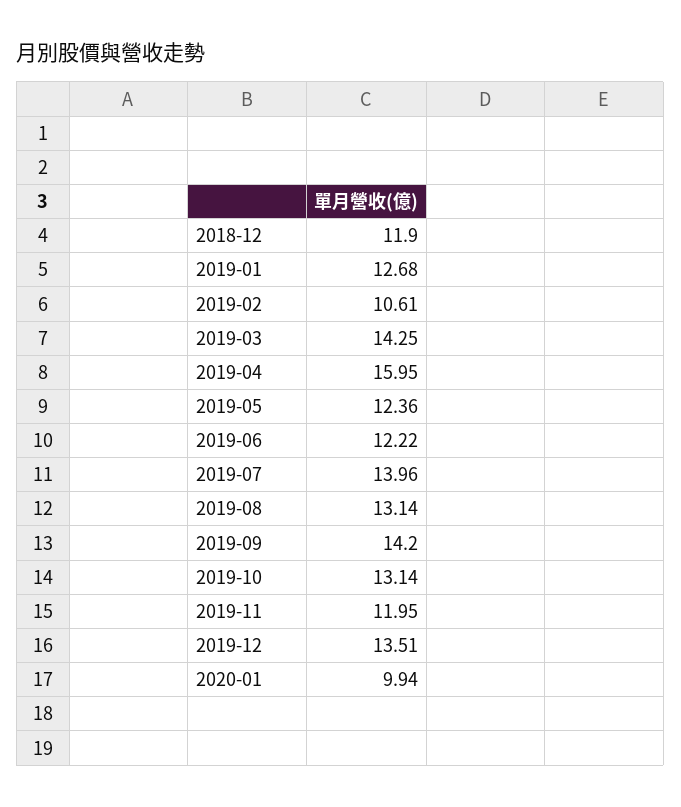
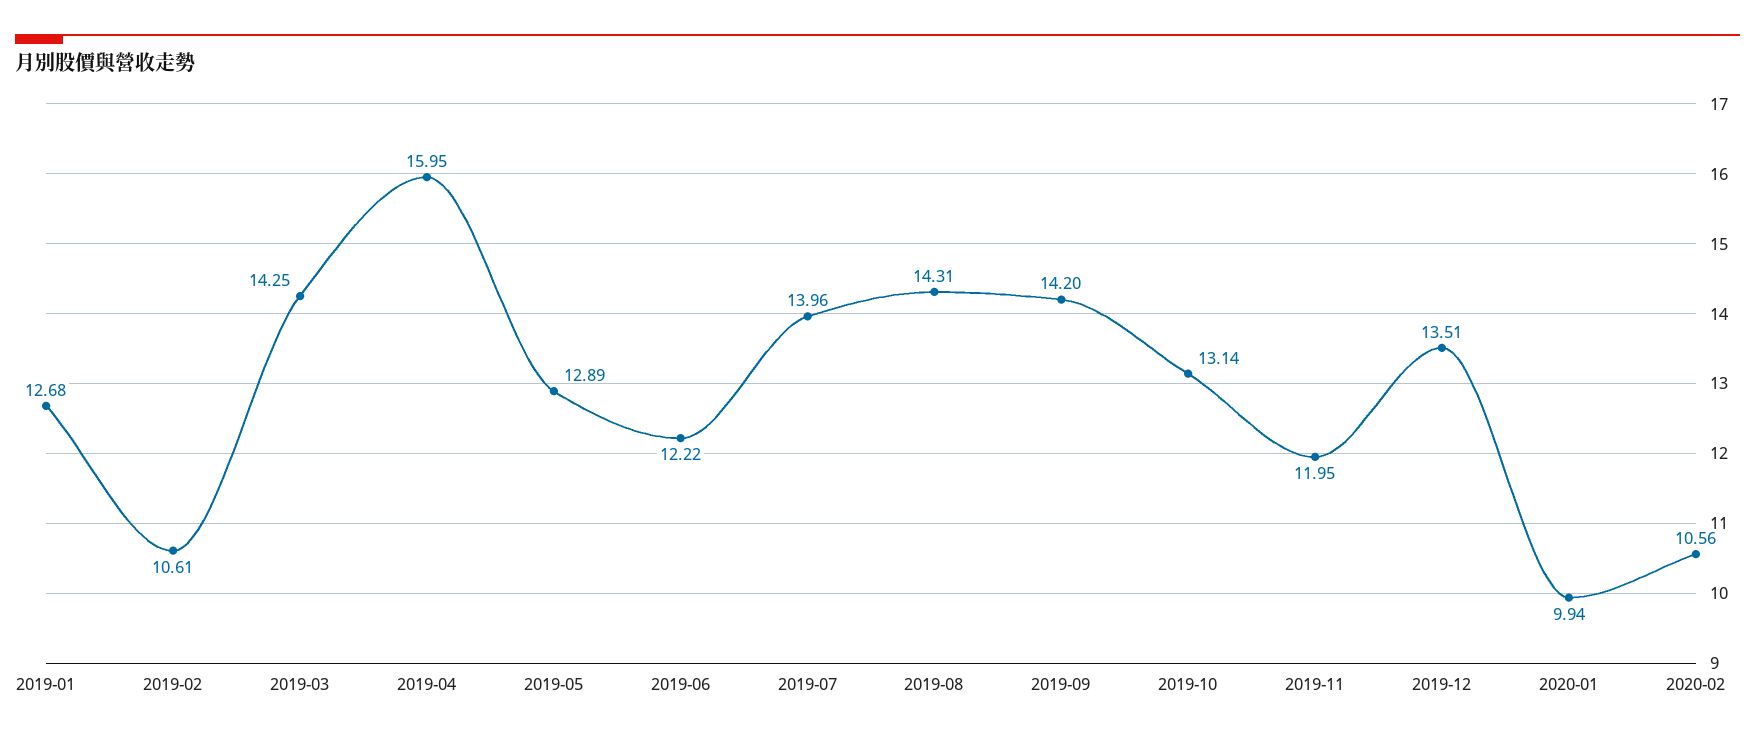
2018-12: 11.9 -> none
2019-05: 12.36 -> 12.89
2019-08: 13.14 -> 14.31
2020-02: none -> 10.56

